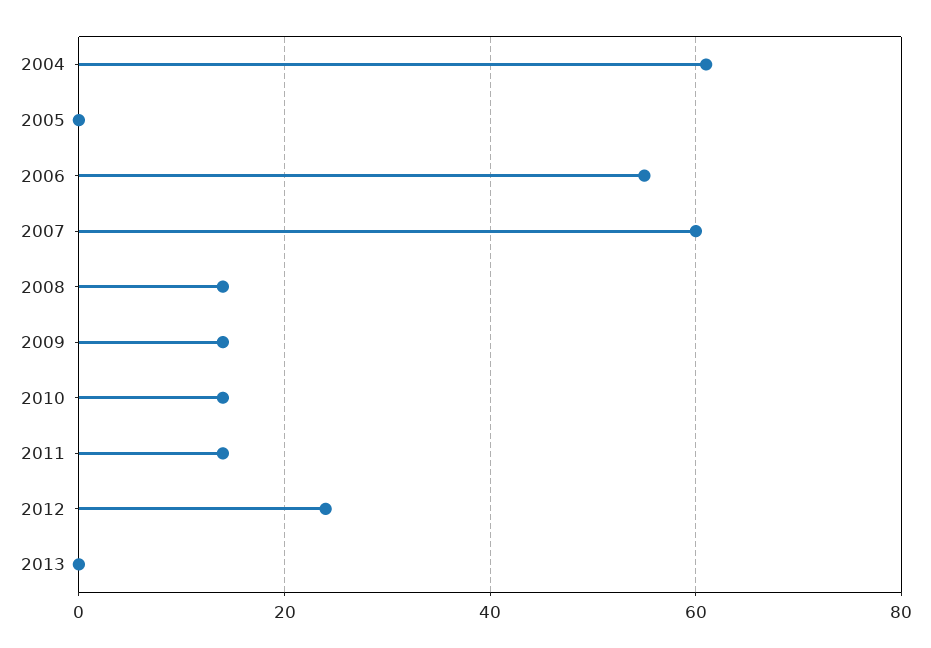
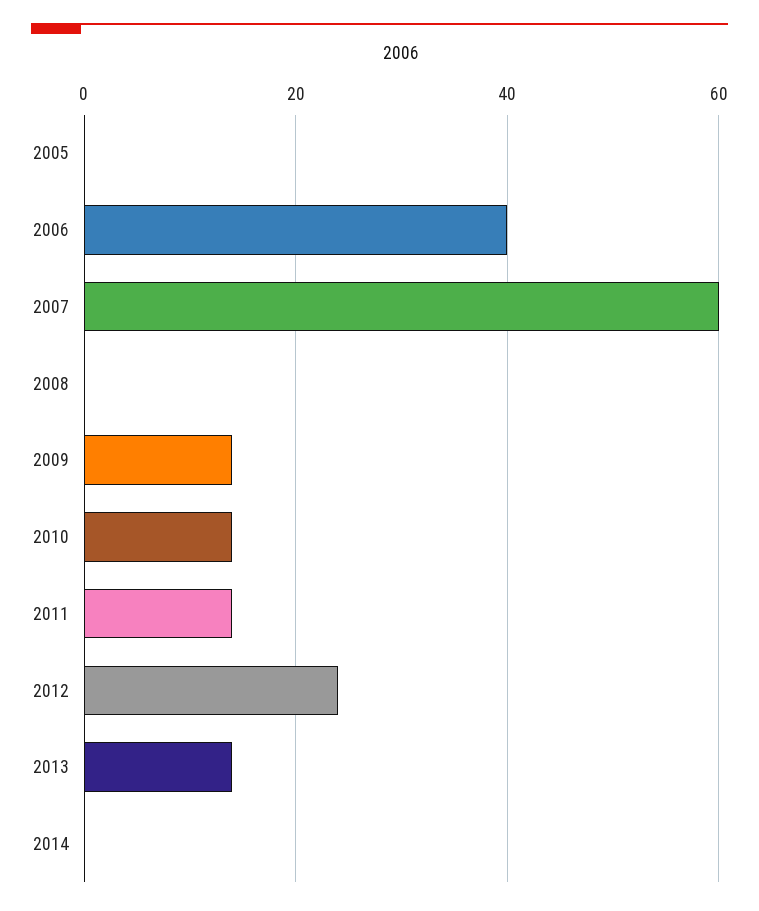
2004: 60 -> none
2006: 55 -> 40
2008: 15 -> 0
2013: 0 -> 15
2014: none -> 0

